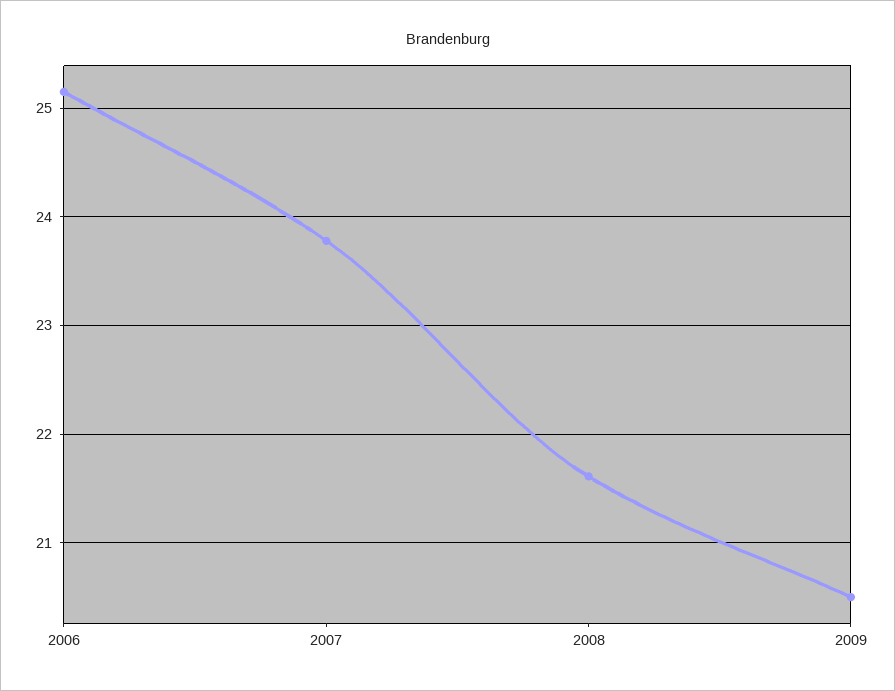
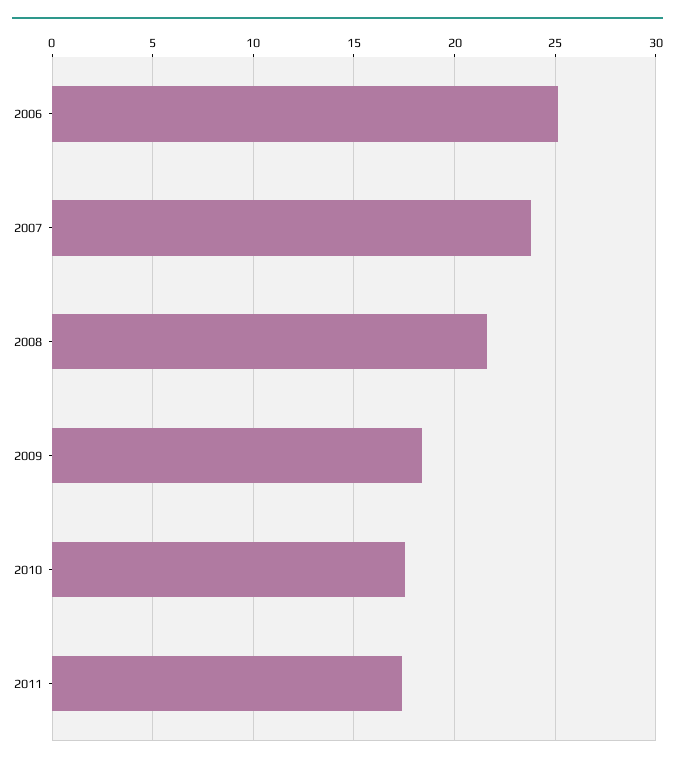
2009: 20.5 -> 18.5
2010: none -> 17.5
2011: none -> 17.5

